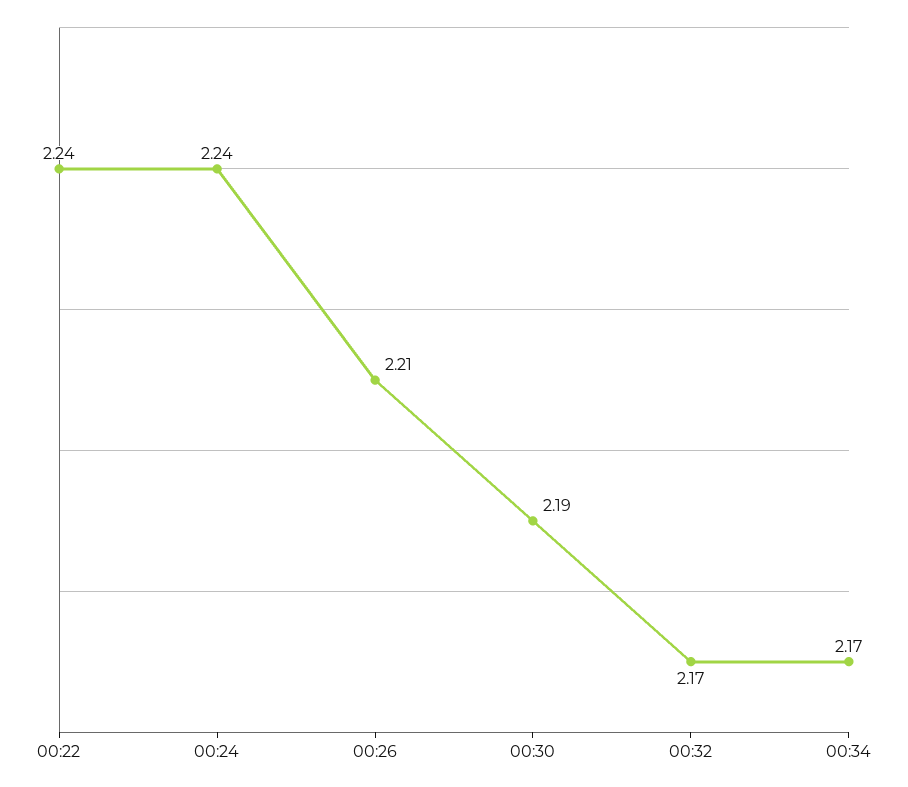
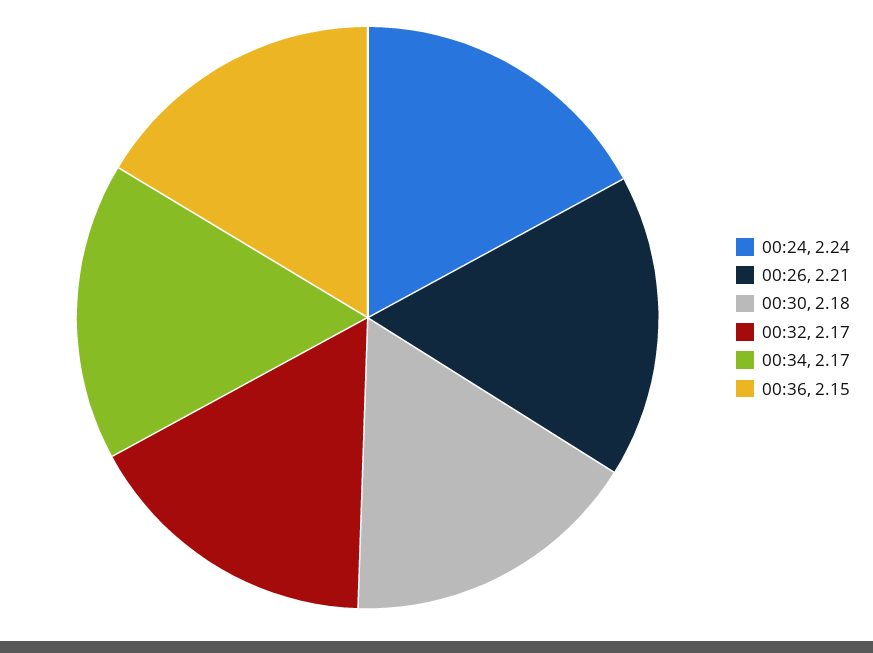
00:22: 2.24 -> none
00:30: 2.19 -> 2.18
00:36: none -> 2.15

